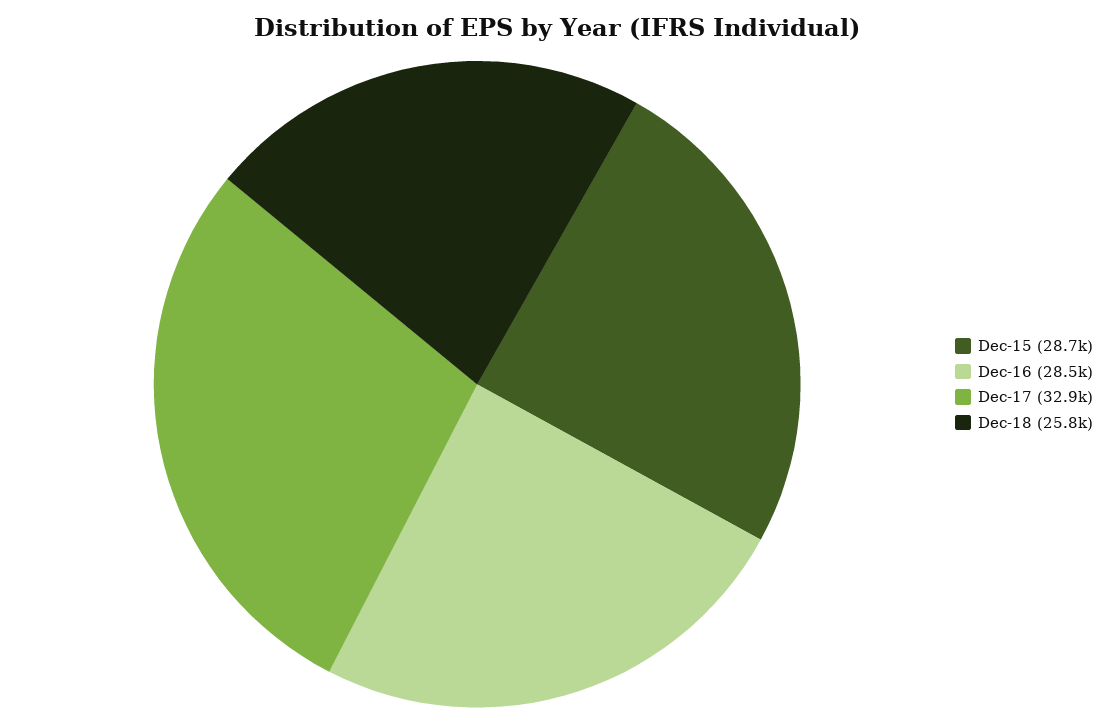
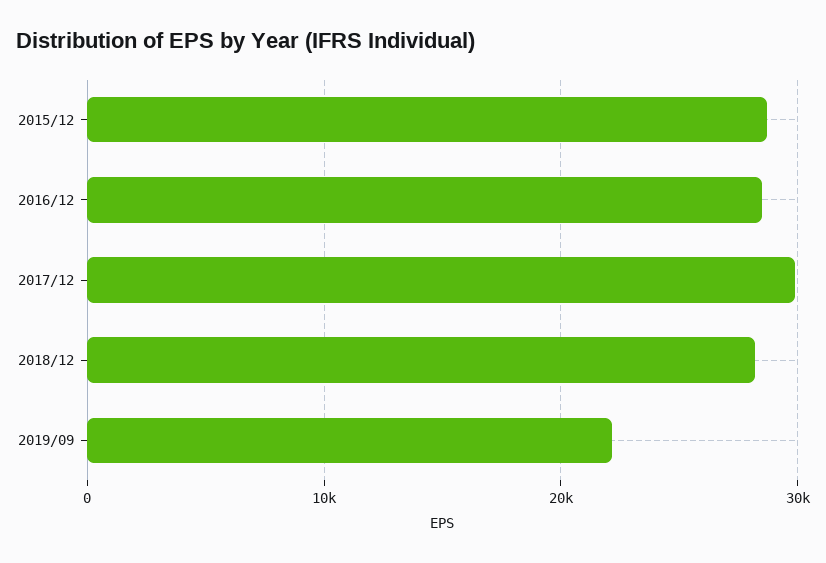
Dec-17: 32900 -> 30000
Dec-18: 25800 -> 28000
2019/09: none -> 22000

